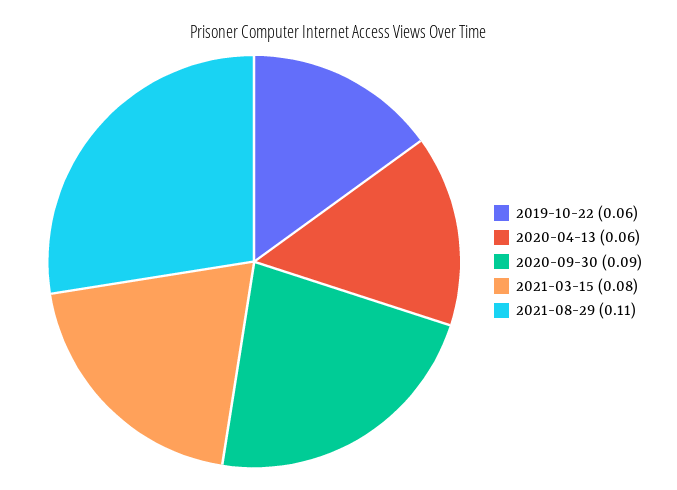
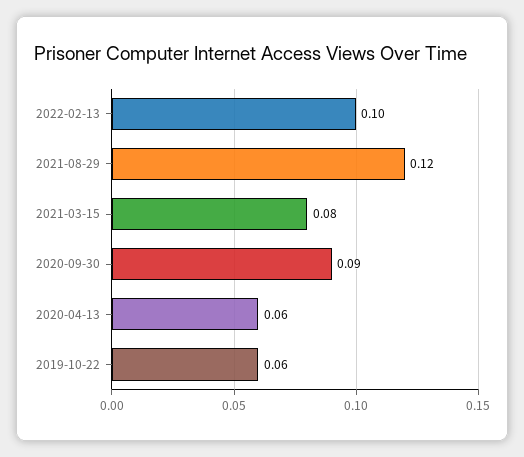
2021-08-29: 0.11 -> 0.12
2022-02-13: none -> 0.1

